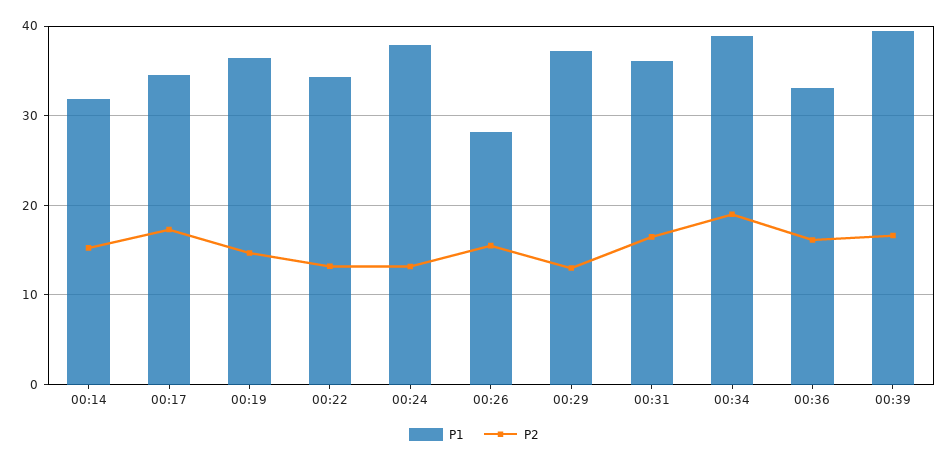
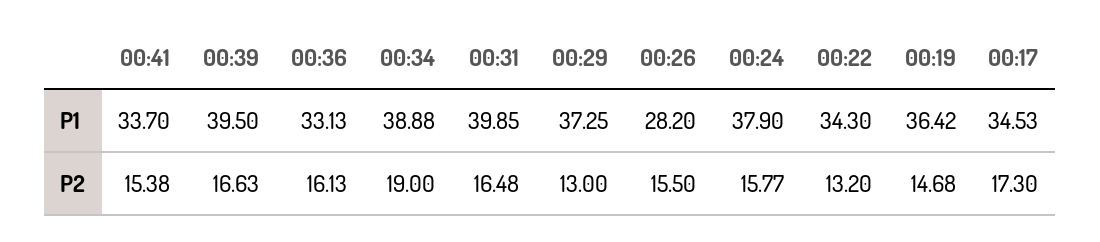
P1, 00:14: 32 -> none
P2, 00:14: 15 -> none
P2, 00:24: 13 -> 15.77
P1, 00:31: 36 -> 39.85
P1, 00:41: none -> 33.7
P2, 00:41: none -> 15.38

